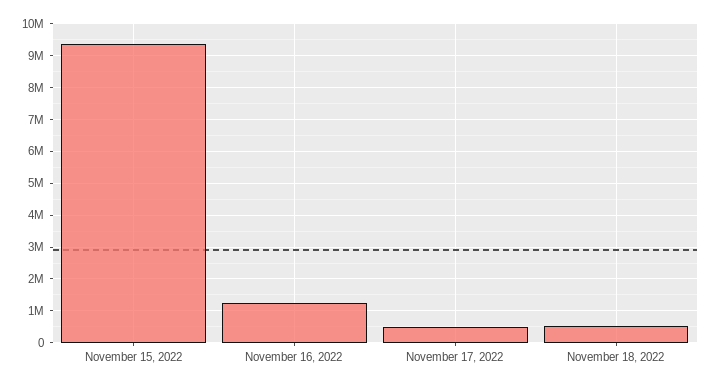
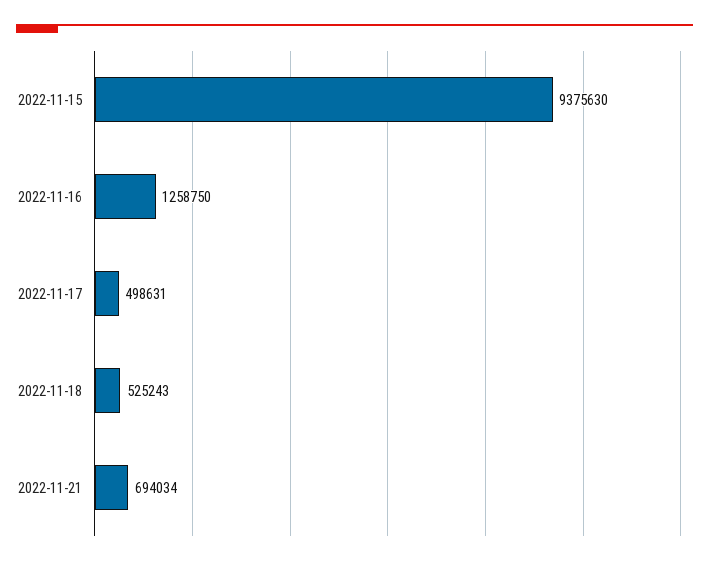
2022-11-21: none -> 694034

